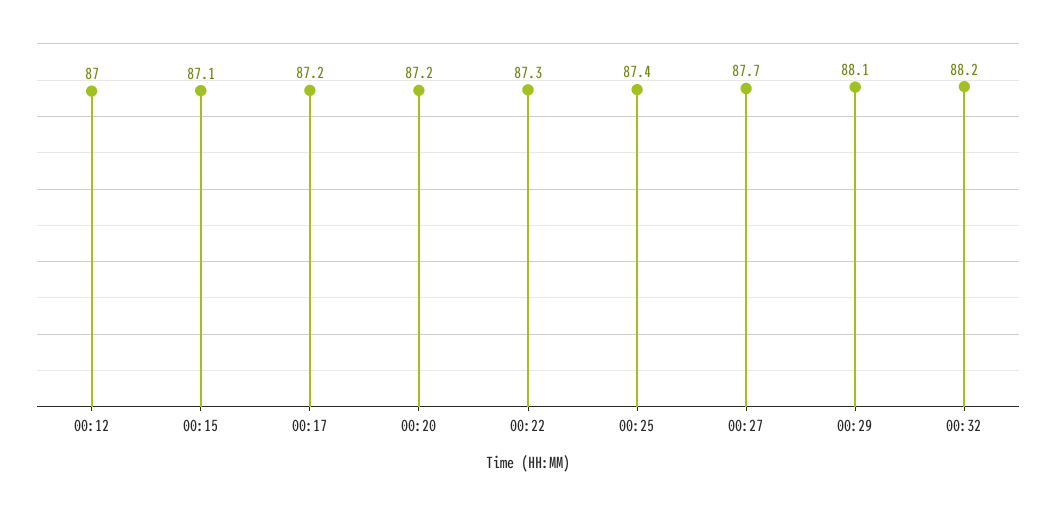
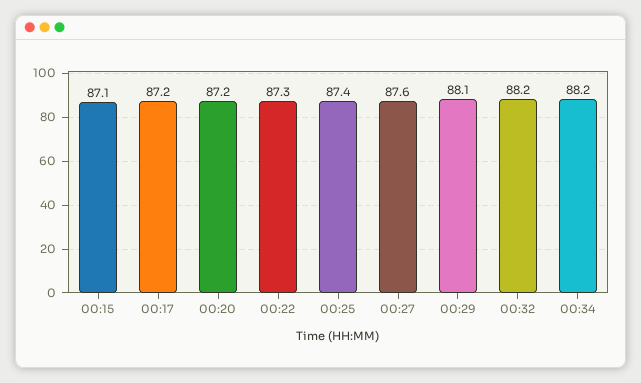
00:12: 87 -> none
00:27: 87.7 -> 87.6
00:34: none -> 88.2

